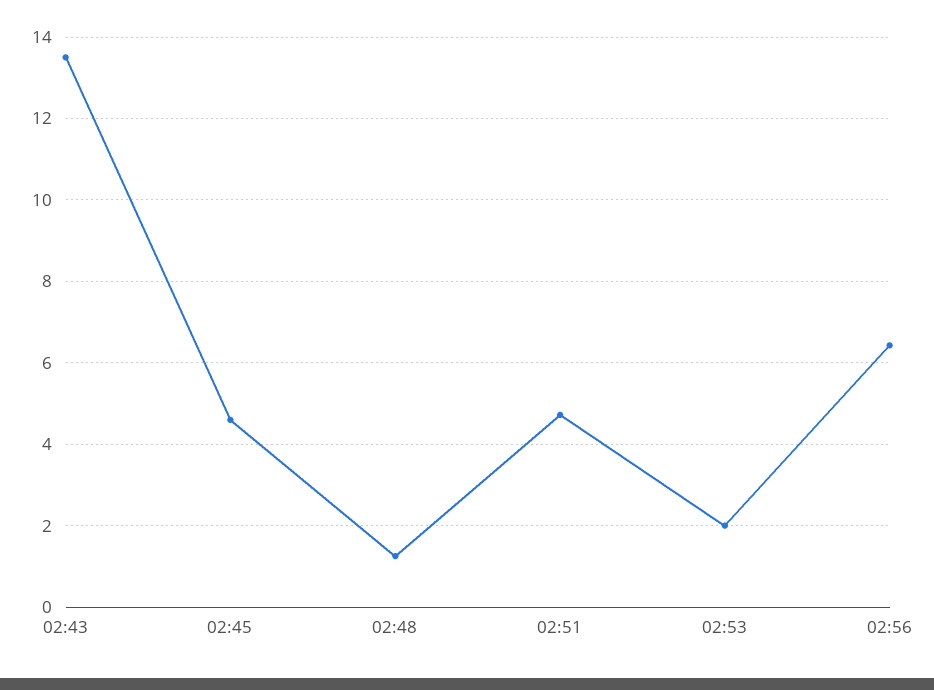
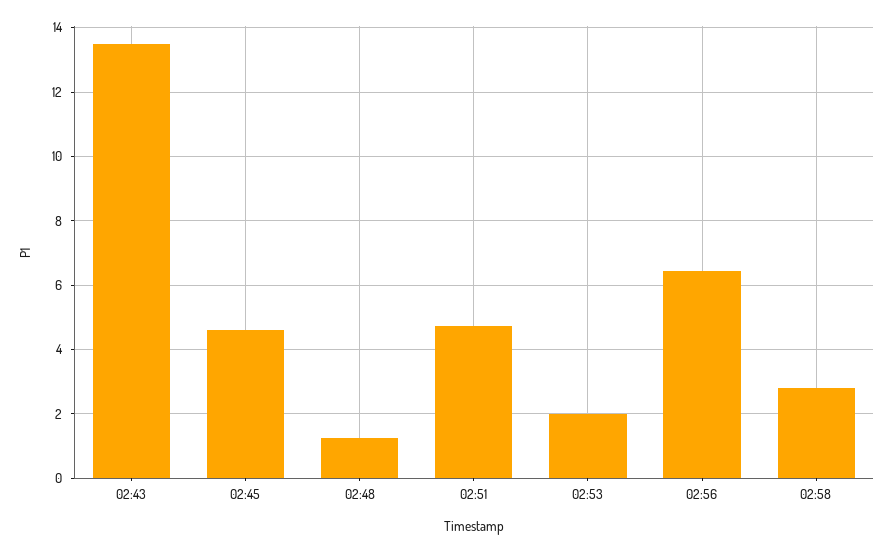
02:58: none -> 2.8

